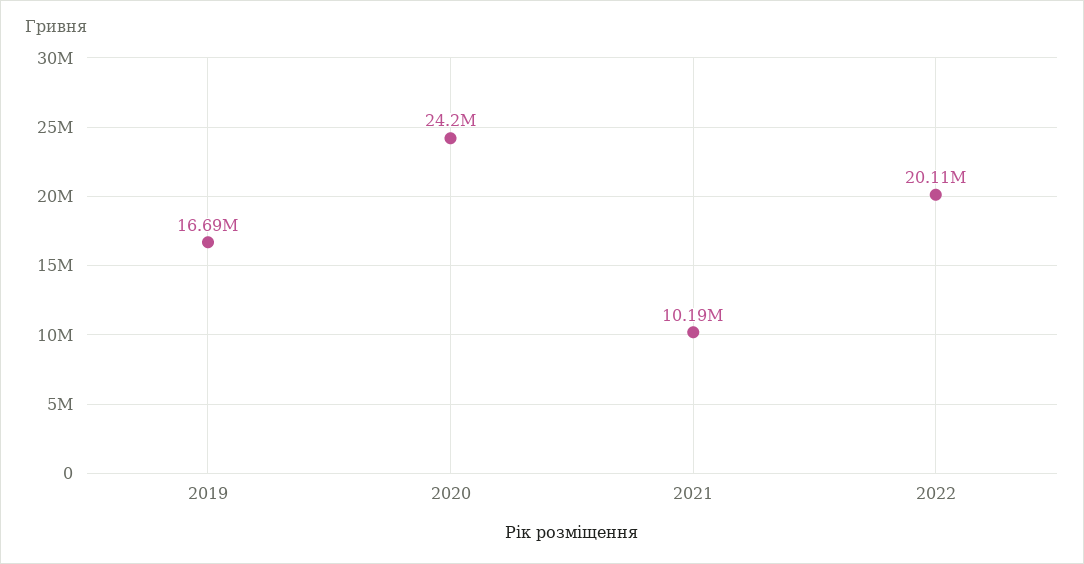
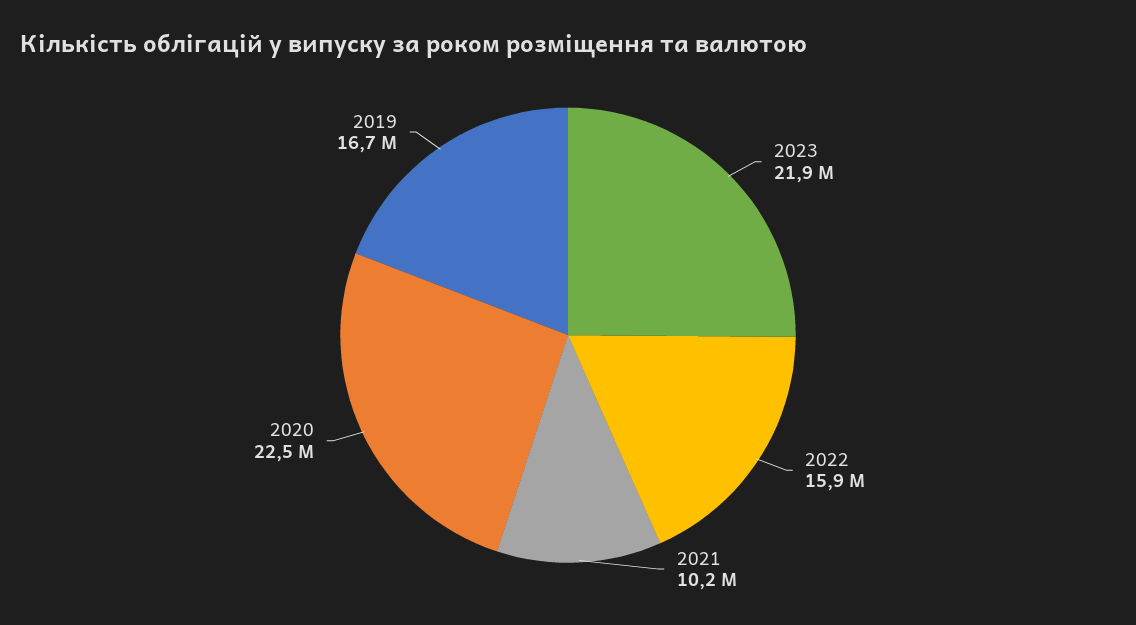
2020: 24200000 -> 22500000
2022: 20110000 -> 15900000
2023: none -> 21900000

